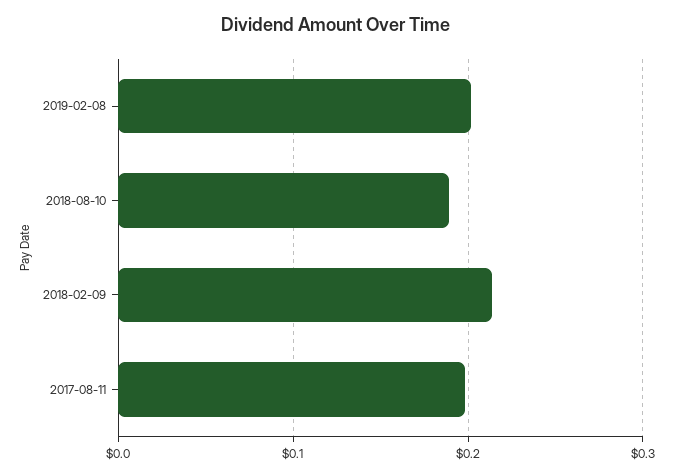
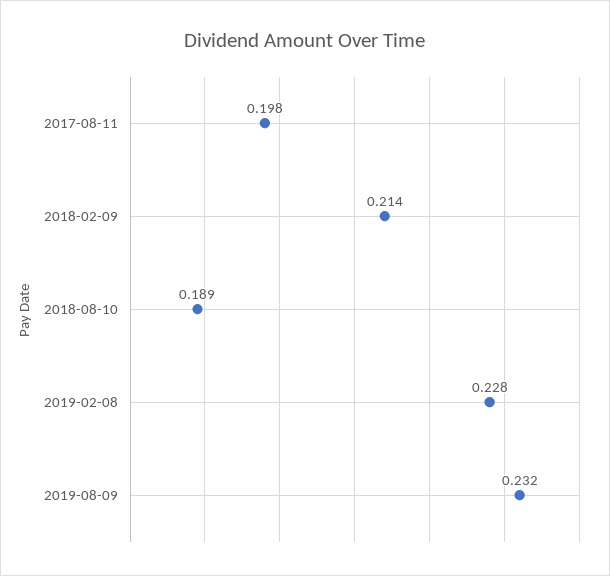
2019-02-08: 0.2 -> 0.228
2019-08-09: none -> 0.232

